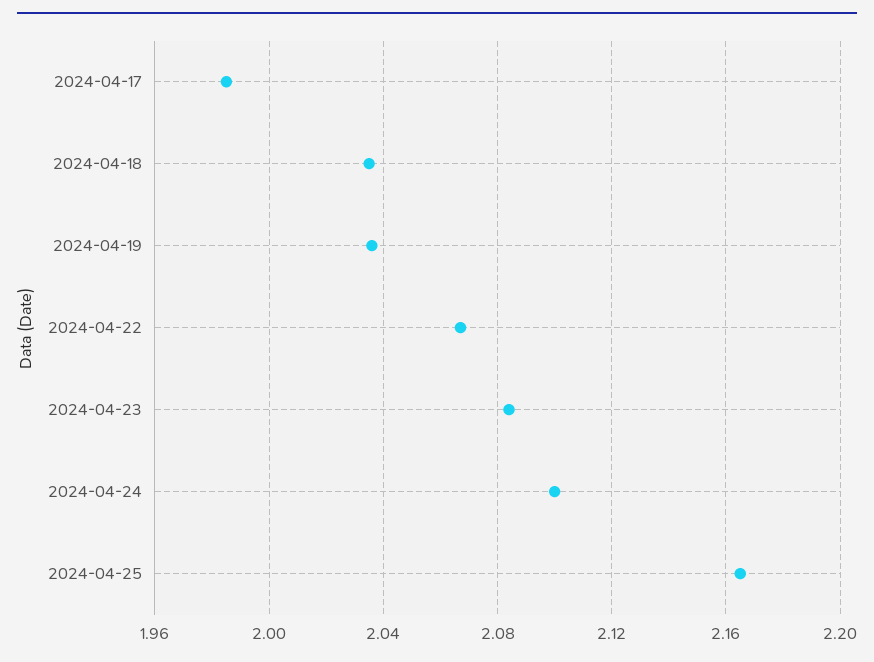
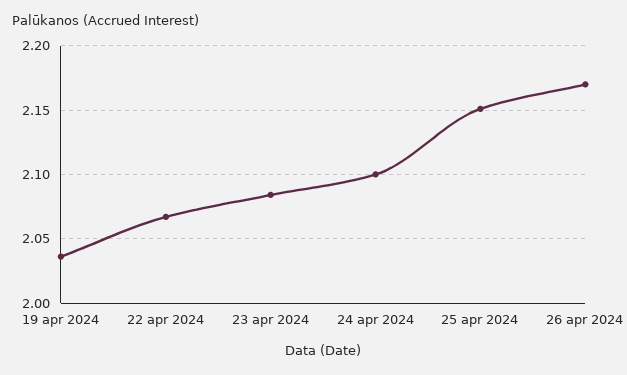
2024-04-17: 1.985 -> none
2024-04-18: 2.035 -> none
2024-04-25: 2.165 -> 2.15
26 apr 2024: none -> 2.17

